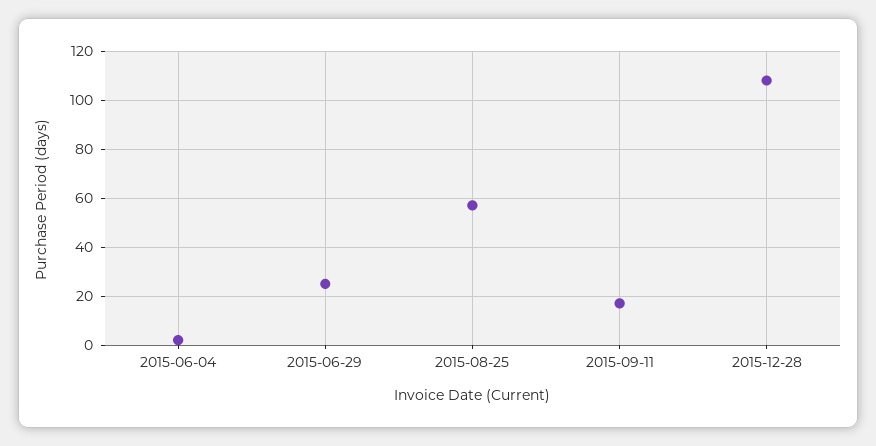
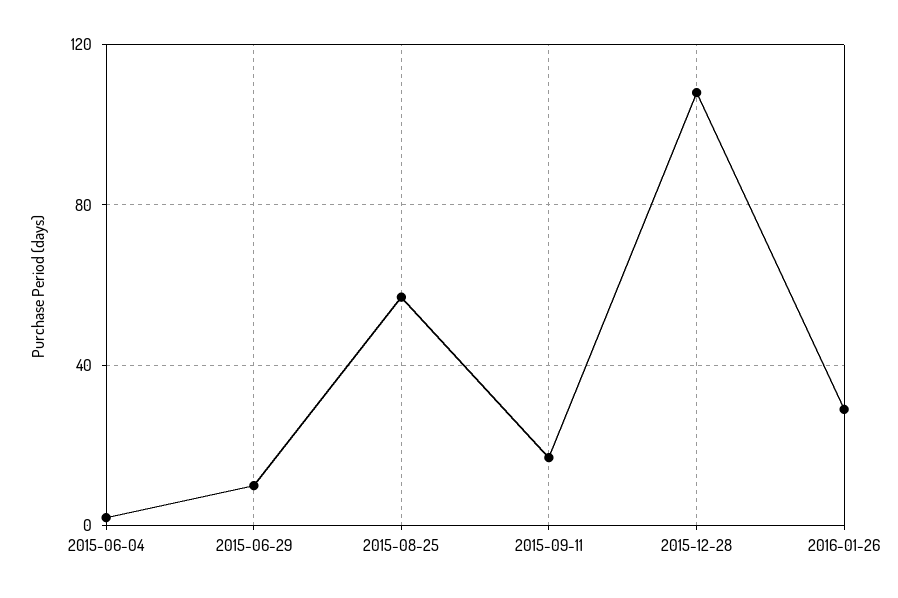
2015-06-29: 25 -> 10
2016-01-26: none -> 30

